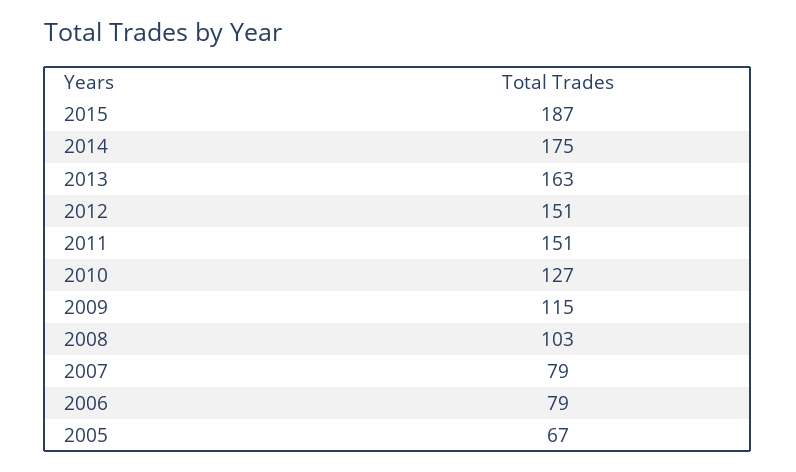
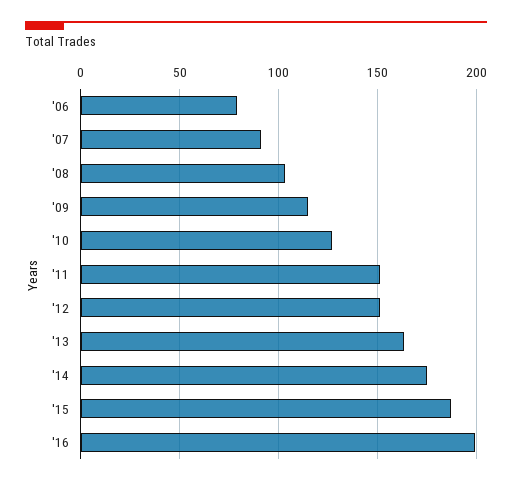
2007: 79 -> 90
2005: 67 -> none
'16: none -> 200

